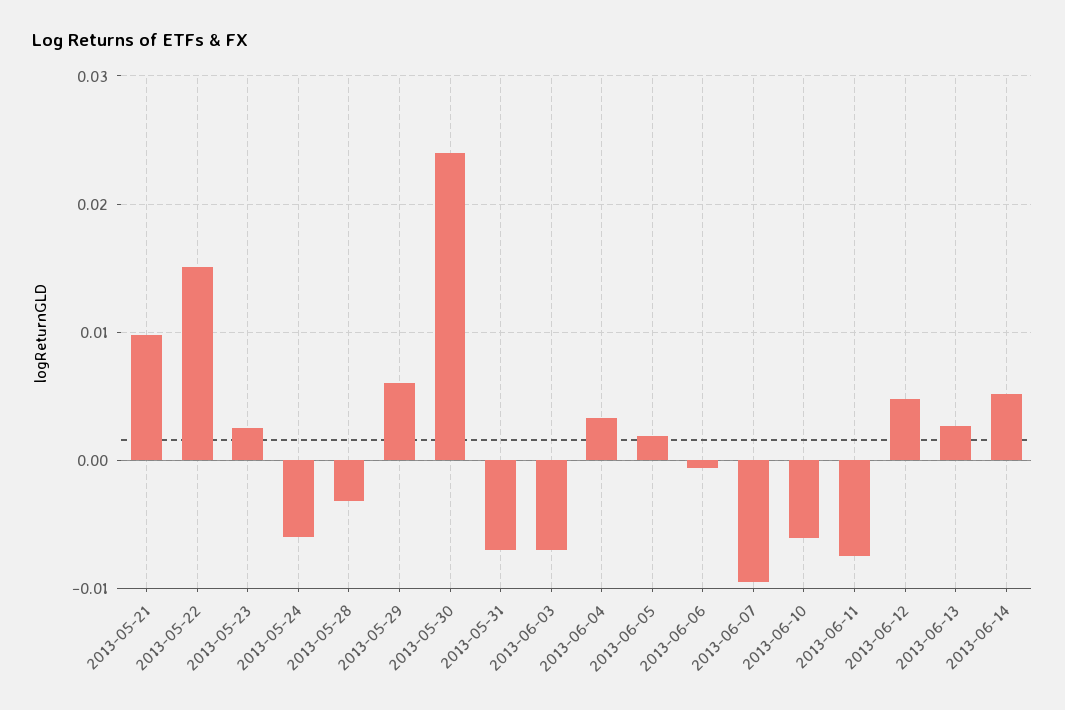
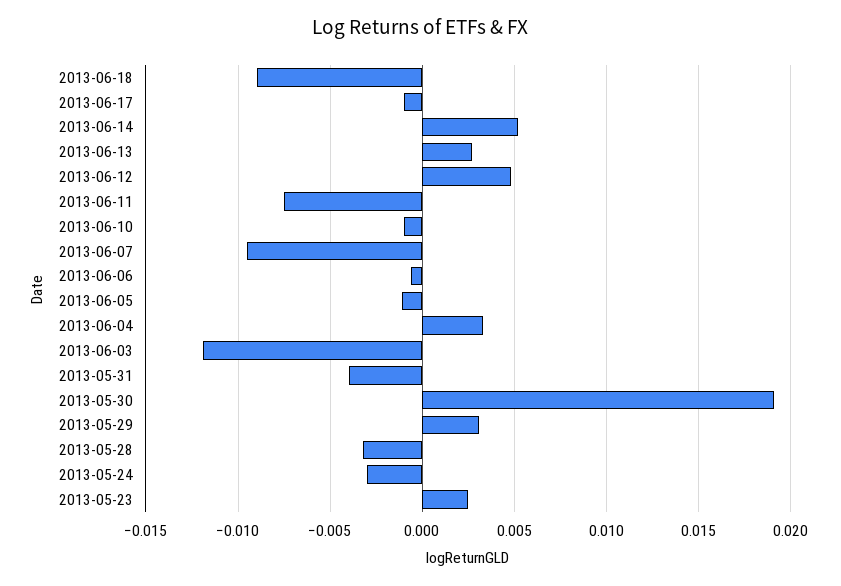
2013-05-21: 0.01 -> none
2013-05-22: 0.015 -> none
2013-05-24: -0.006 -> -0.003
2013-05-29: 0.006 -> 0.003
2013-05-30: 0.024 -> 0.019
2013-05-31: -0.007 -> -0.004
2013-06-03: -0.007 -> -0.012
2013-06-05: 0.002 -> -0.001
2013-06-10: -0.006 -> -0.001
2013-06-18: none -> -0.009
2013-06-17: none -> -0.001

